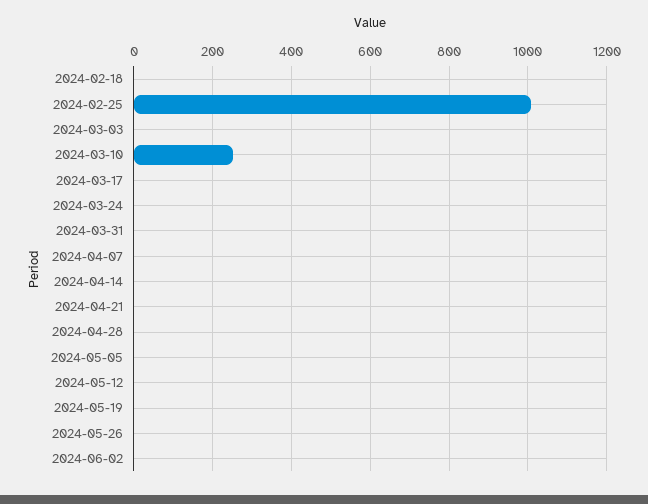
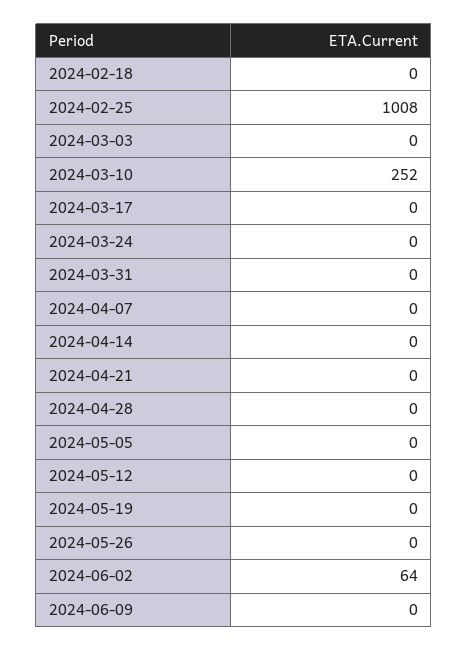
2024-06-02: 0 -> 64
2024-06-09: none -> 0

